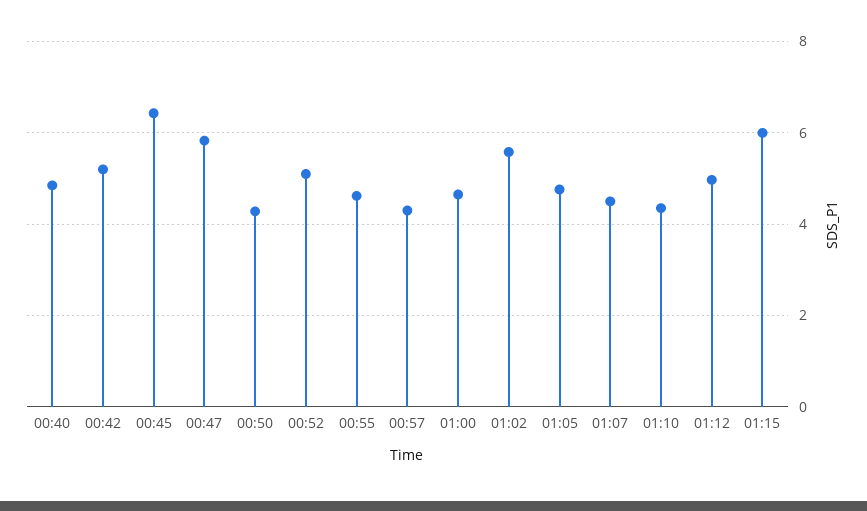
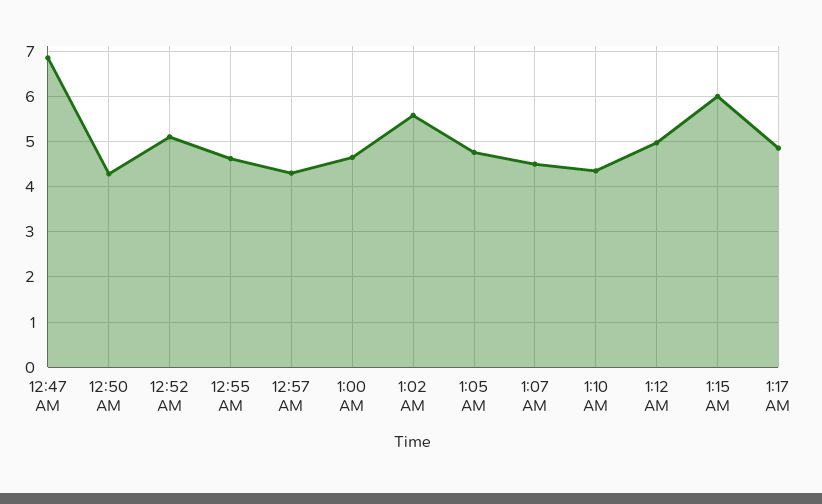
00:40: 4.8 -> none
00:42: 5.2 -> none
00:45: 6.4 -> none
00:47: 5.8 -> 6.8
1:17 AM: none -> 4.8

